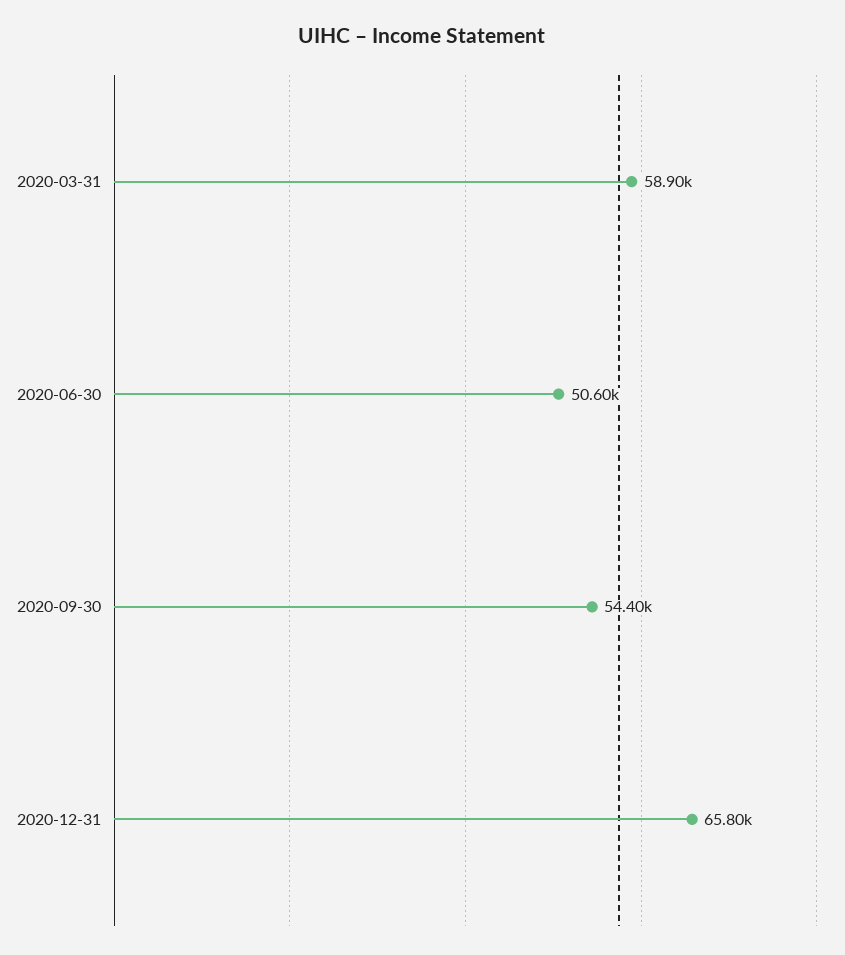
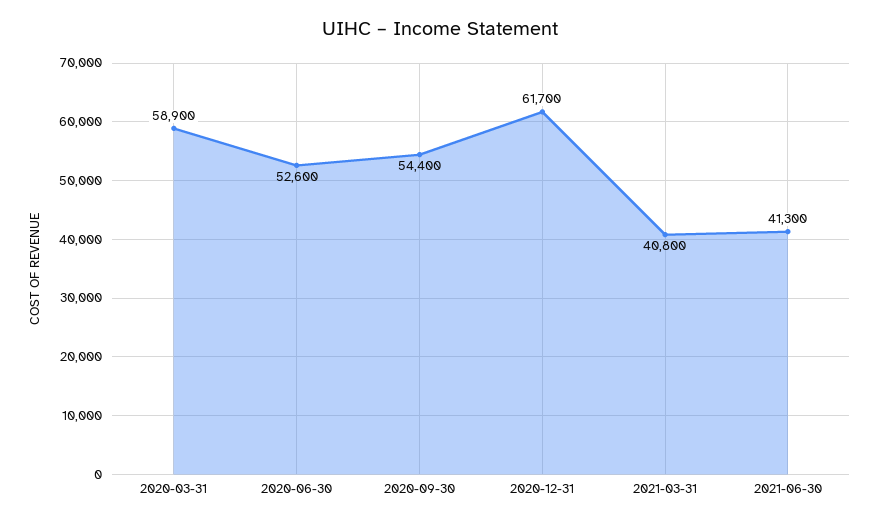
2020-06-30: 50600 -> 52600
2020-12-31: 65800 -> 61700
2021-03-31: none -> 40800
2021-06-30: none -> 41300

